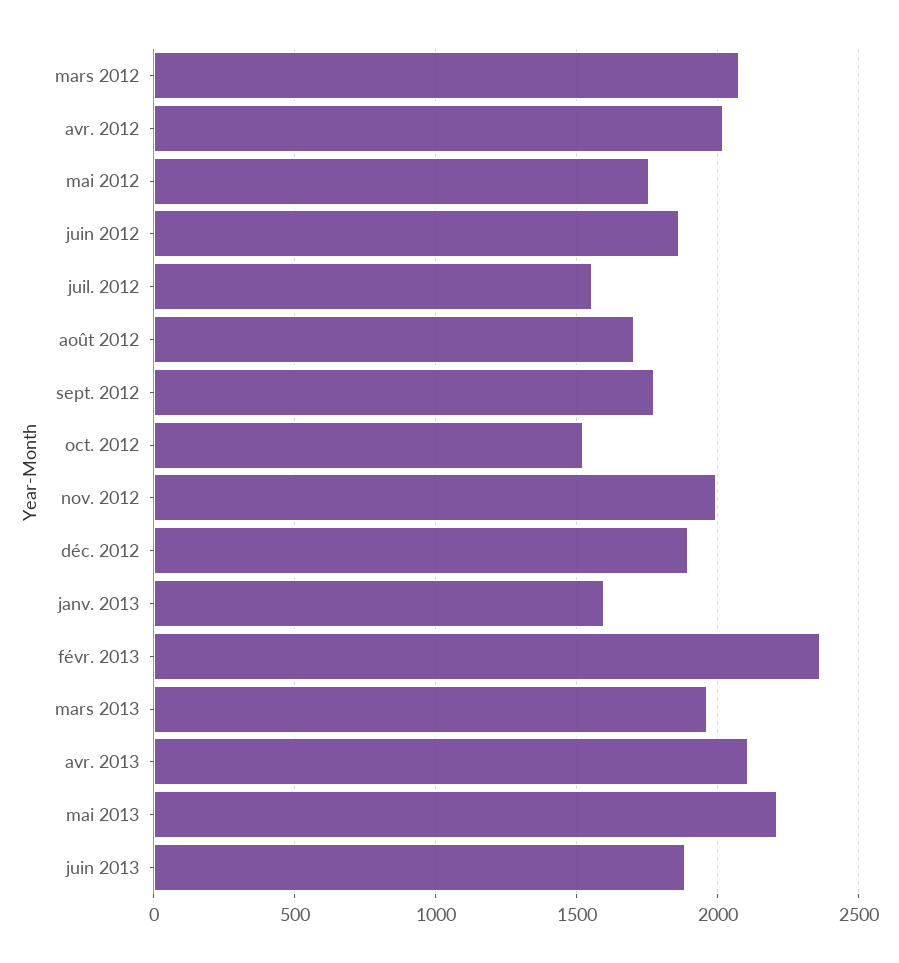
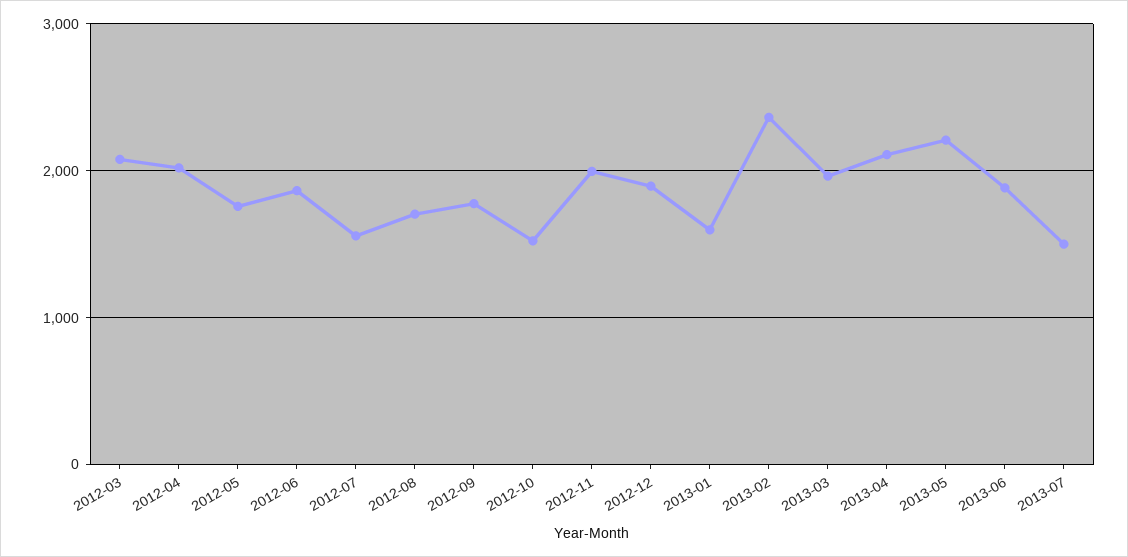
2013-07: none -> 1500

